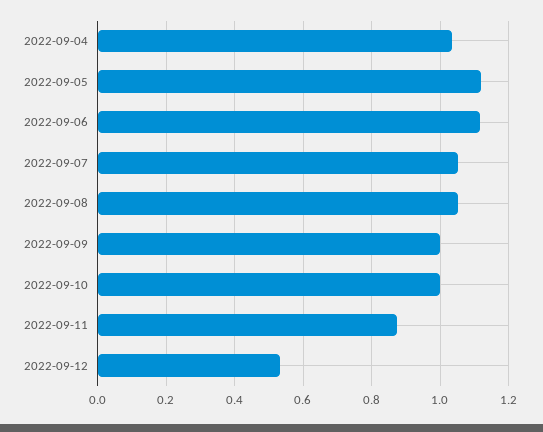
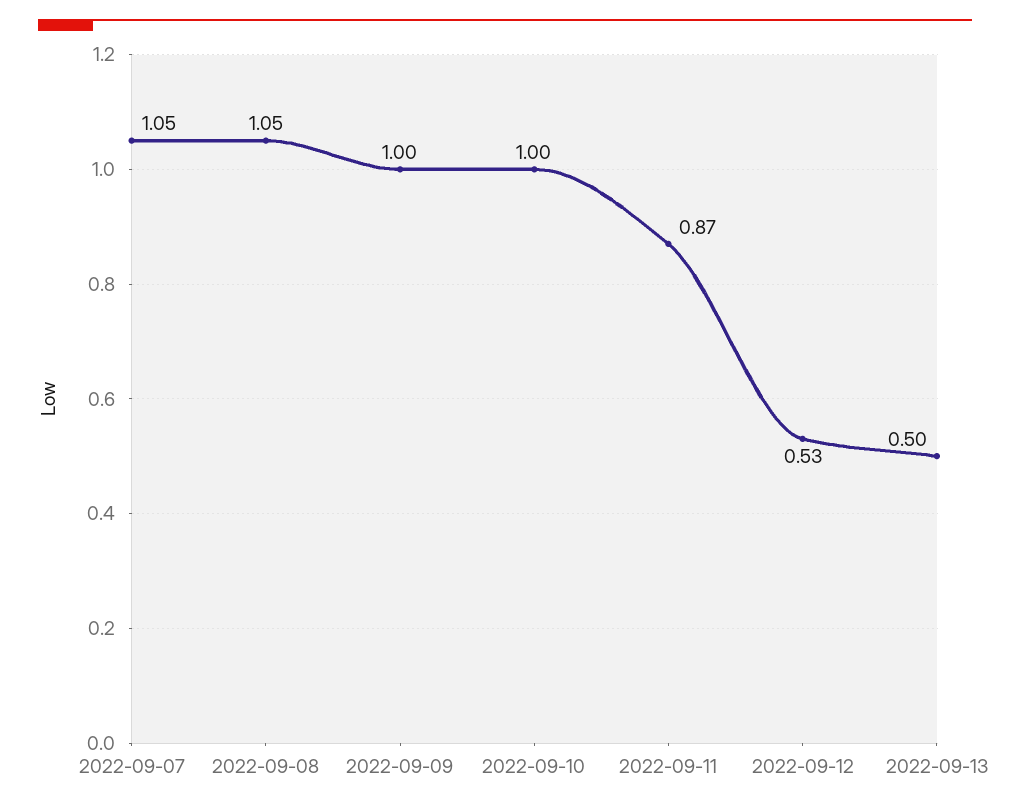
2022-09-04: 1.04 -> none
2022-09-05: 1.12 -> none
2022-09-06: 1.12 -> none
2022-09-13: none -> 0.5

